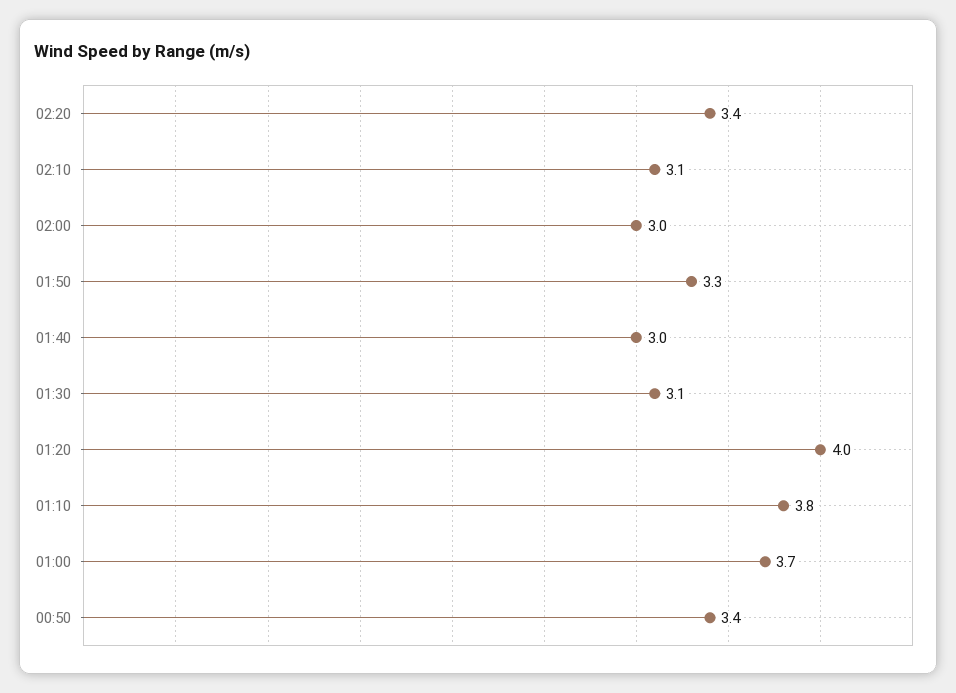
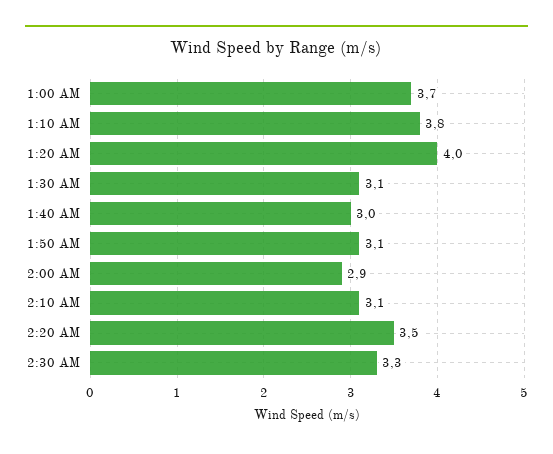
02:20: 3.4 -> 3.5
02:00: 3 -> 2.9
01:50: 3.3 -> 3.1
00:50: 3.4 -> none
2:30 AM: none -> 3.3

